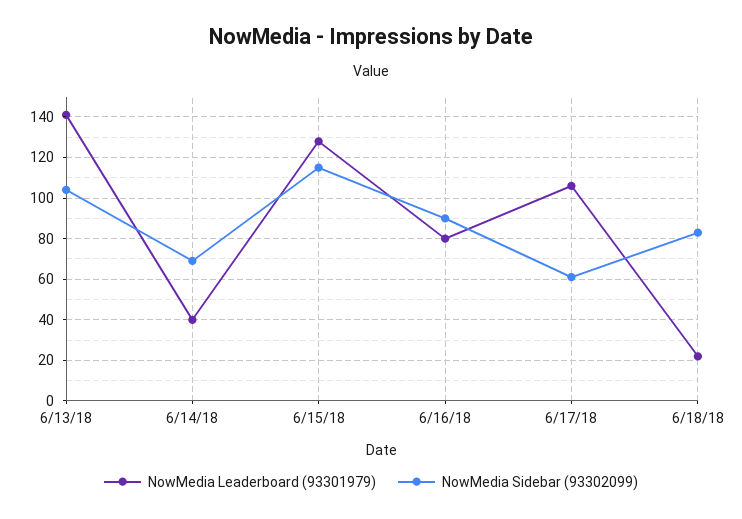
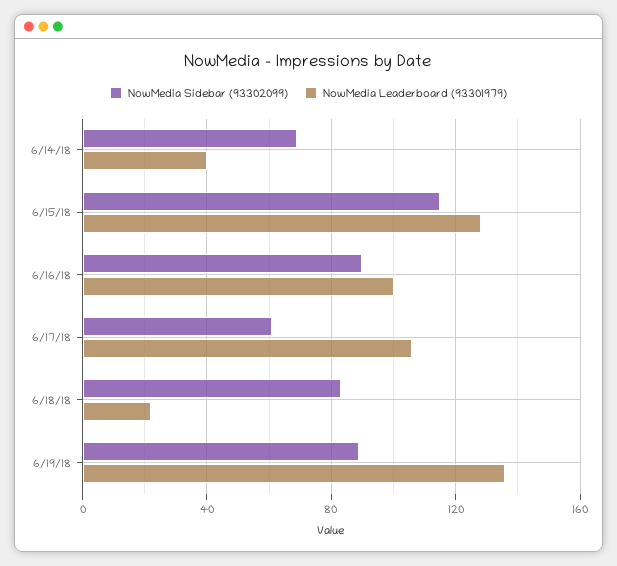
NowMedia Leaderboard (93301979), 6/13/18: 140 -> none
NowMedia Sidebar (93302099), 6/13/18: 105 -> none
NowMedia Leaderboard (93301979), 6/16/18: 80 -> 100
NowMedia Sidebar (93302099), 6/19/18: none -> 90
NowMedia Leaderboard (93301979), 6/19/18: none -> 135

